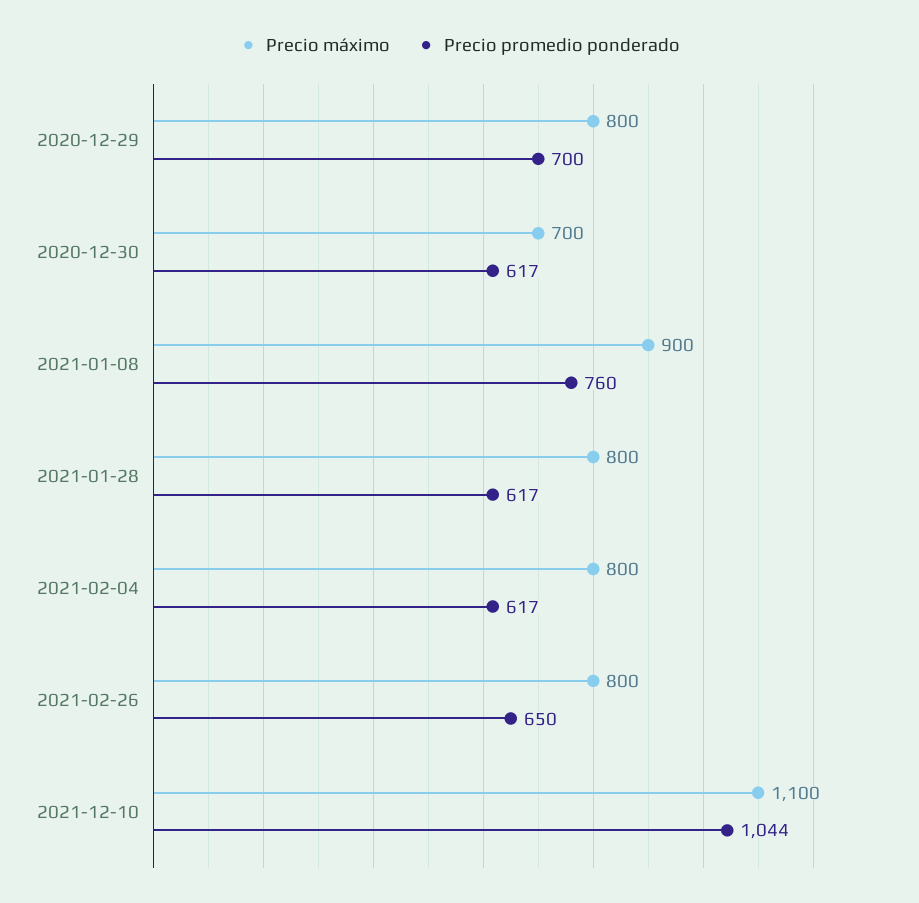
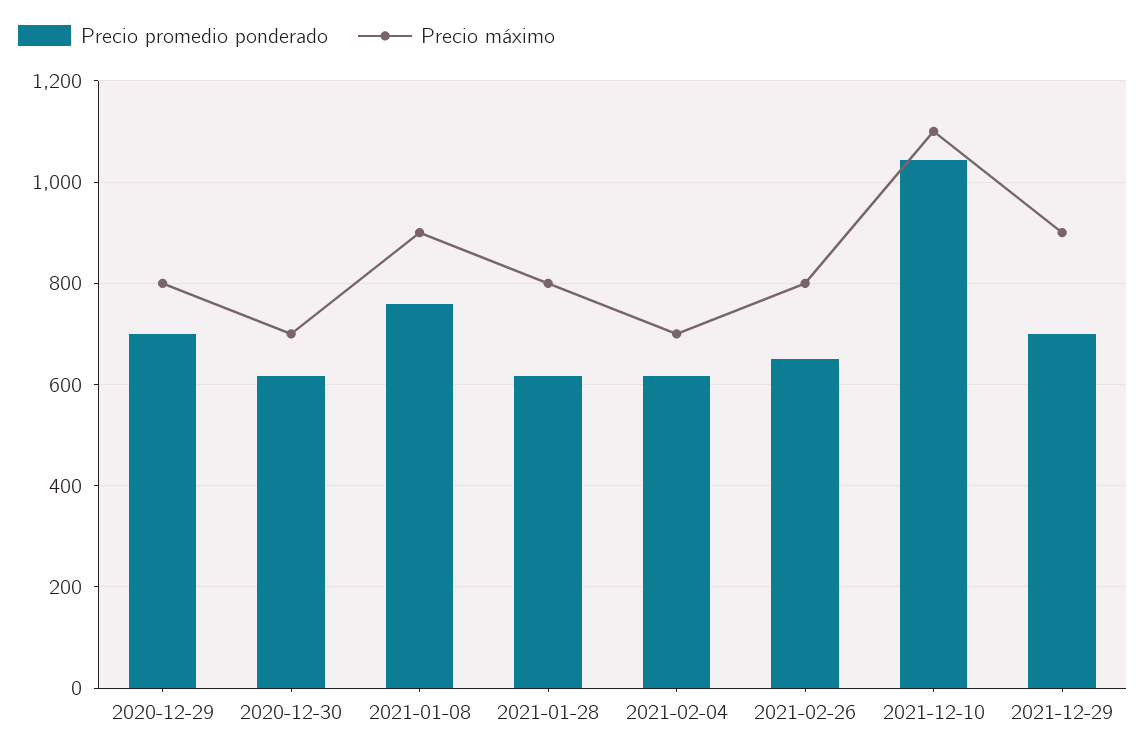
Precio máximo, 2021-02-04: 800 -> 700
Precio promedio ponderado, 2021-12-29: none -> 700
Precio máximo, 2021-12-29: none -> 900

